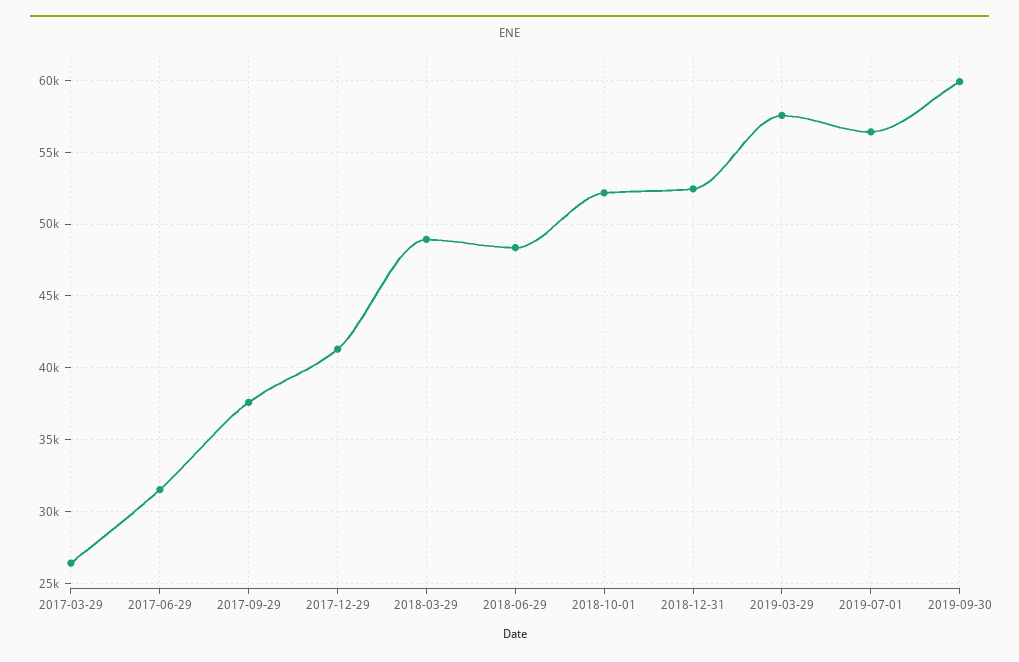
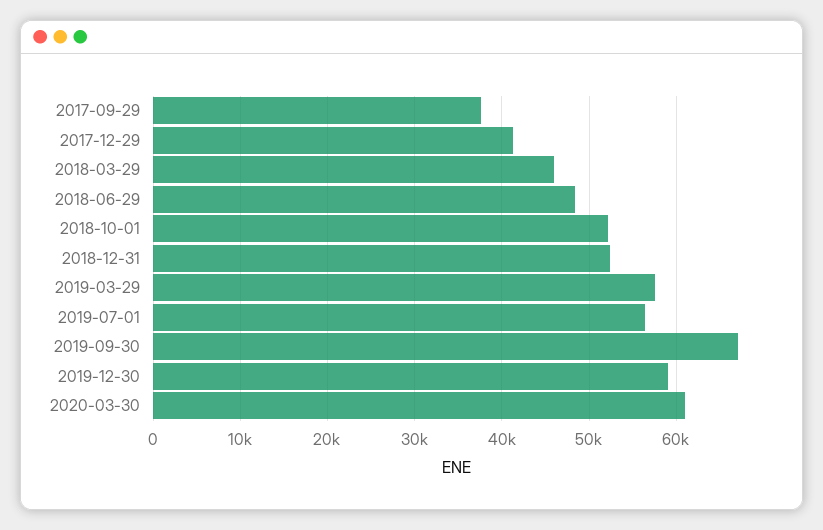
2017-03-29: 26500 -> none
2017-06-29: 31500 -> none
2018-03-29: 49000 -> 46000
2019-09-30: 60000 -> 67000
2019-12-30: none -> 59000
2020-03-30: none -> 61000

